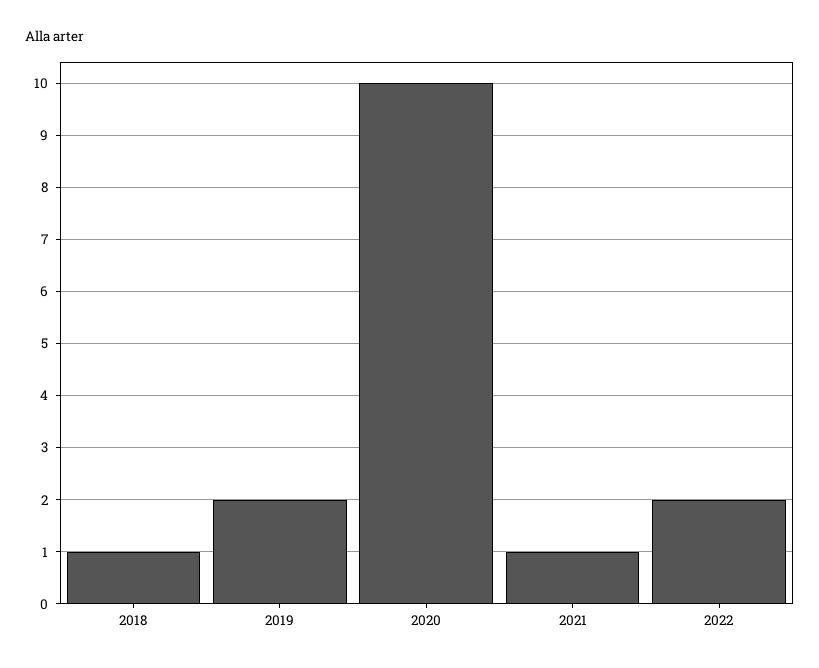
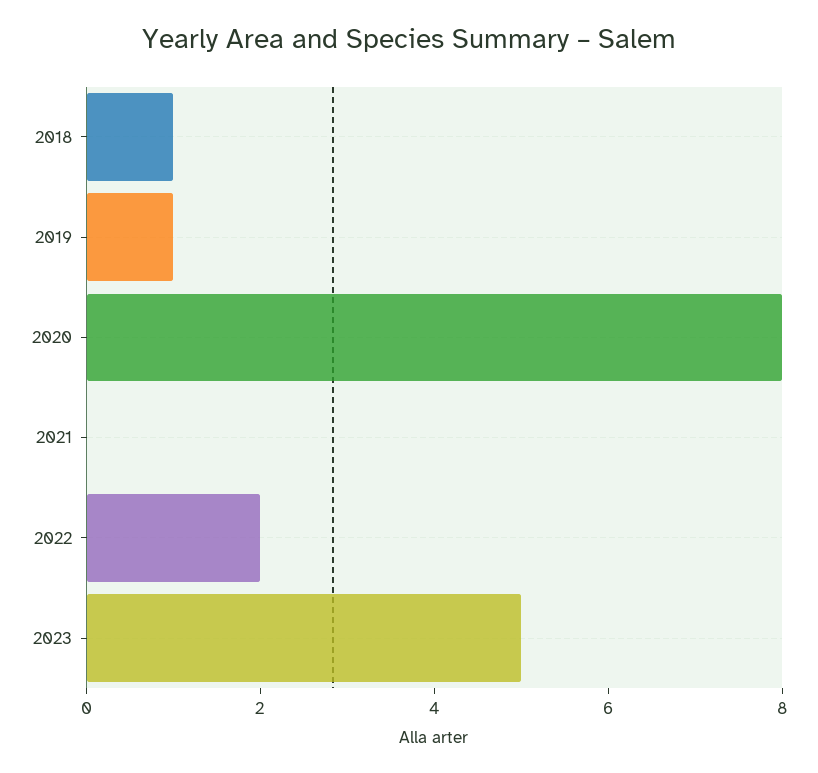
2019: 2 -> 1
2020: 10 -> 8
2021: 1 -> 0
2023: none -> 5

